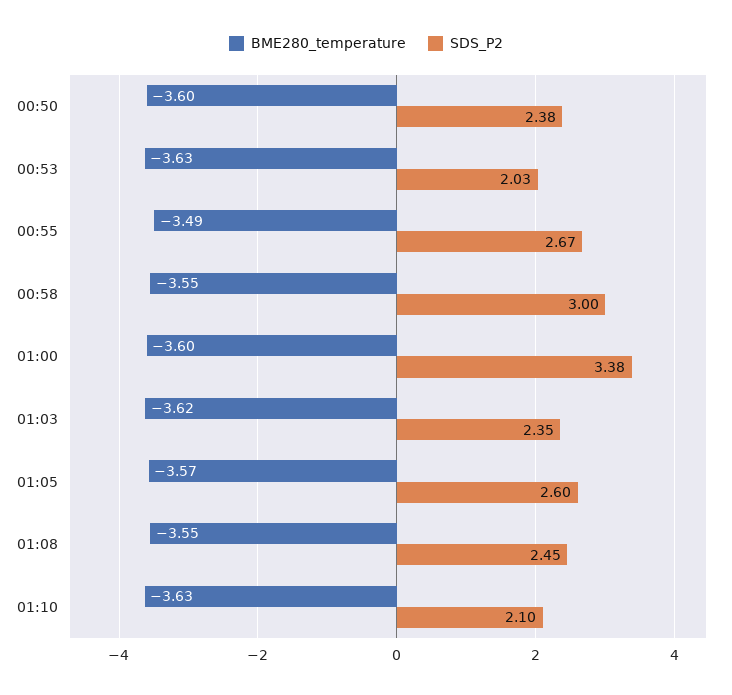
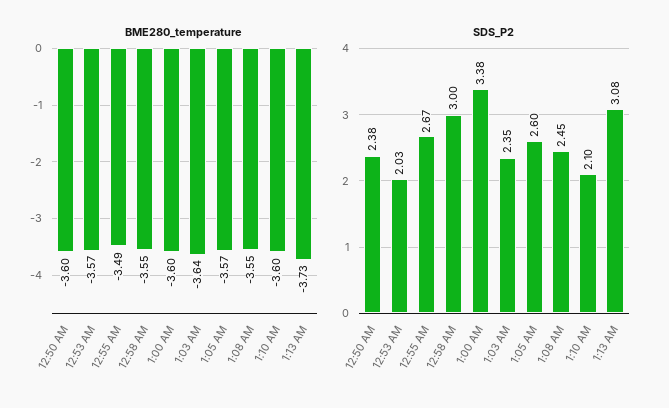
BME280_temperature, 00:53: -3.63 -> -3.57
BME280_temperature, 01:03: -3.62 -> -3.64
BME280_temperature, 01:10: -3.63 -> -3.6
BME280_temperature, 1:13 AM: none -> -3.73
SDS_P2, 1:13 AM: none -> 3.08

